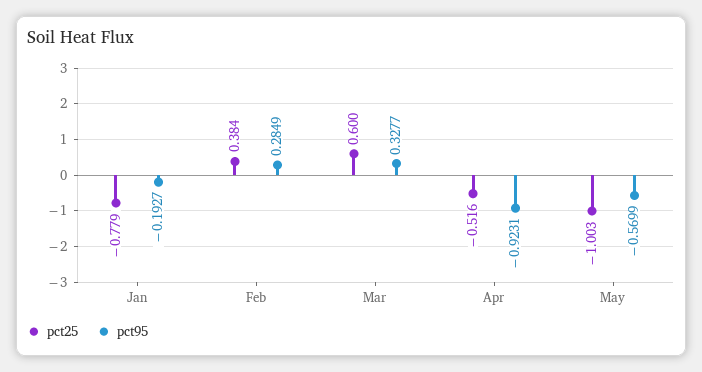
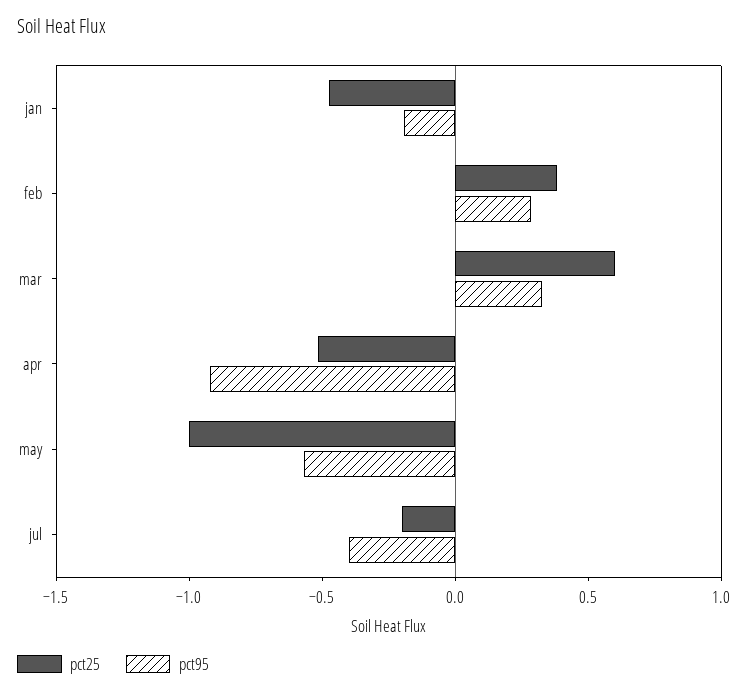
pct25, Jan: -0.779 -> -0.5
pct25, jul: none -> -0.2
pct95, jul: none -> -0.4

